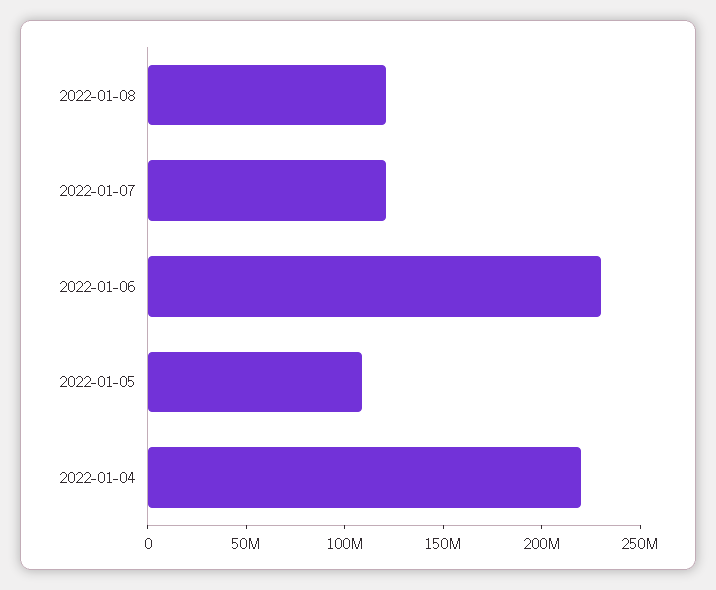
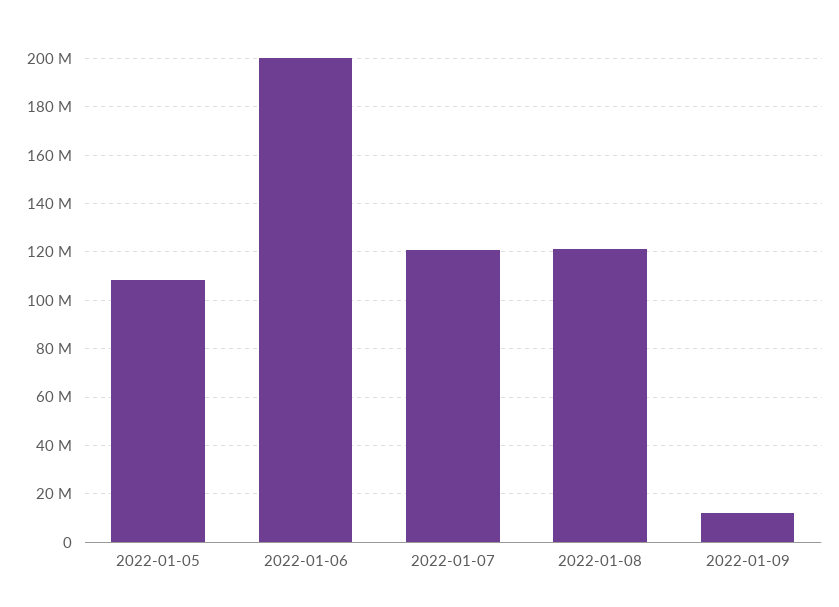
2022-01-06: 230000000 -> 200000000
2022-01-04: 220000000 -> none
2022-01-09: none -> 12500000

